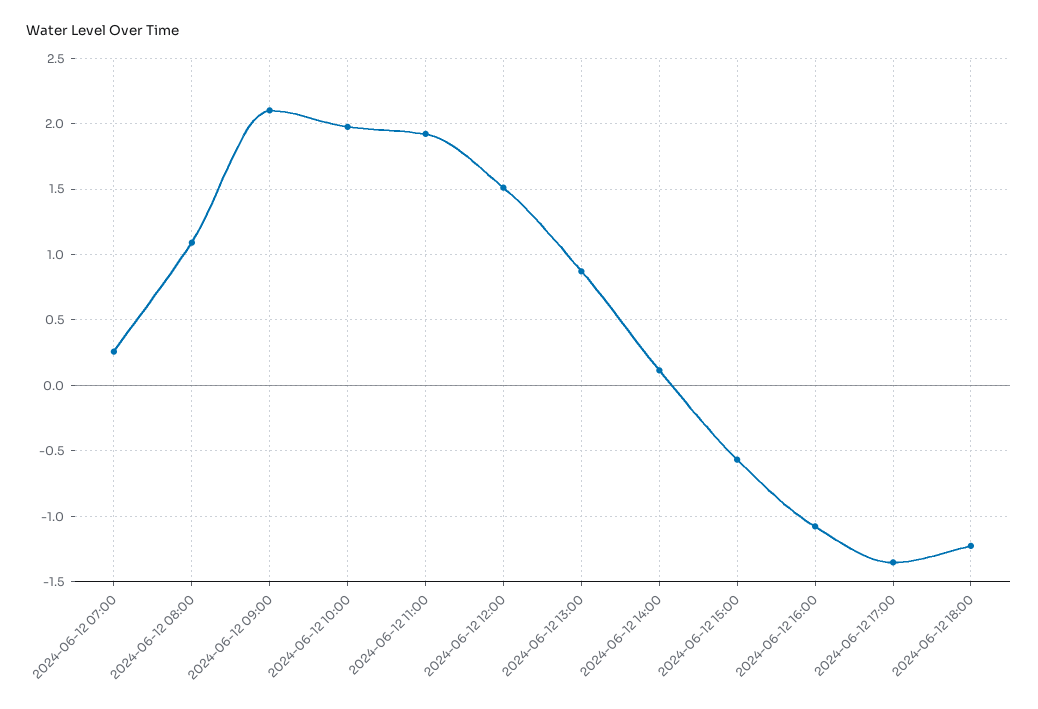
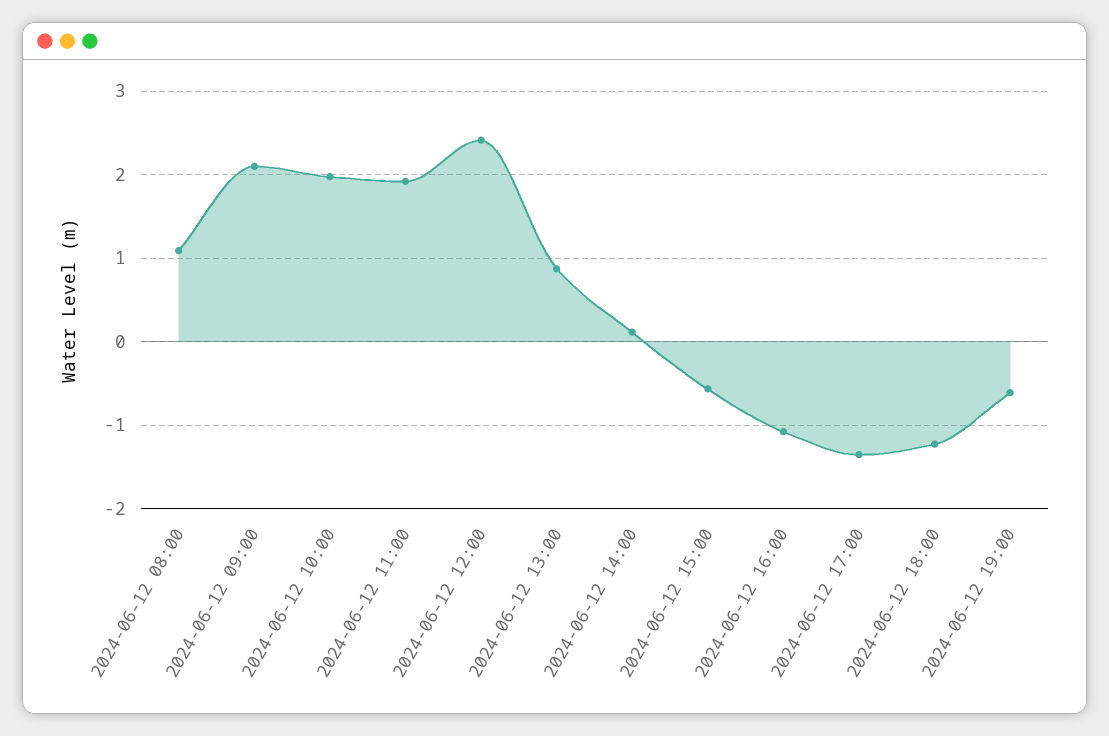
2024-06-12 07:00: 0.25 -> none
2024-06-12 12:00: 1.5 -> 2.4
2024-06-12 19:00: none -> -0.6

